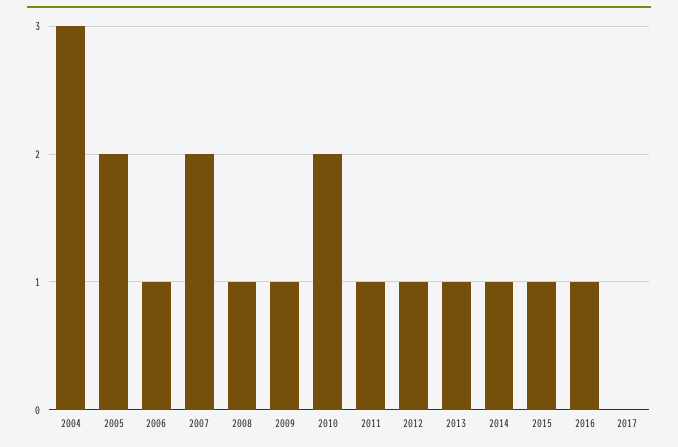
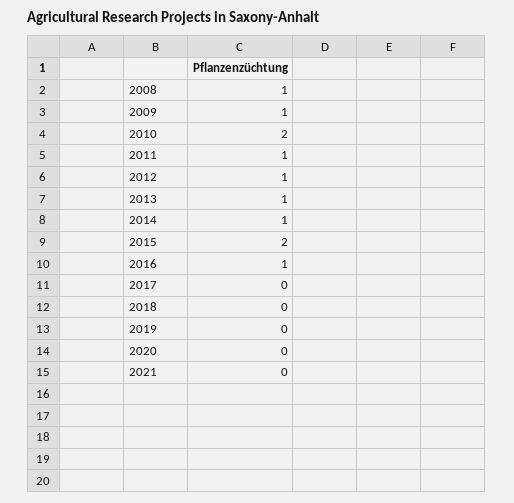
2004: 3 -> none
2005: 2 -> none
2006: 1 -> none
2007: 2 -> none
2015: 1 -> 2
2018: none -> 0
2019: none -> 0
2020: none -> 0
2021: none -> 0

